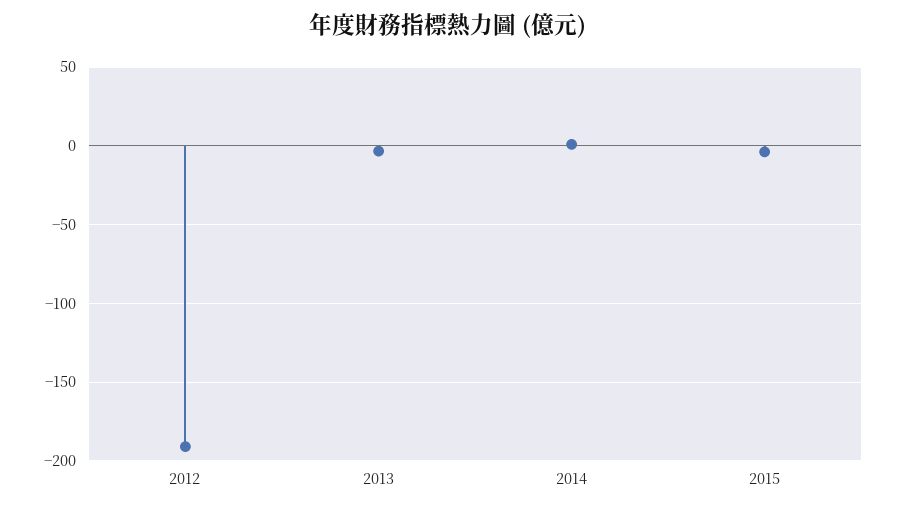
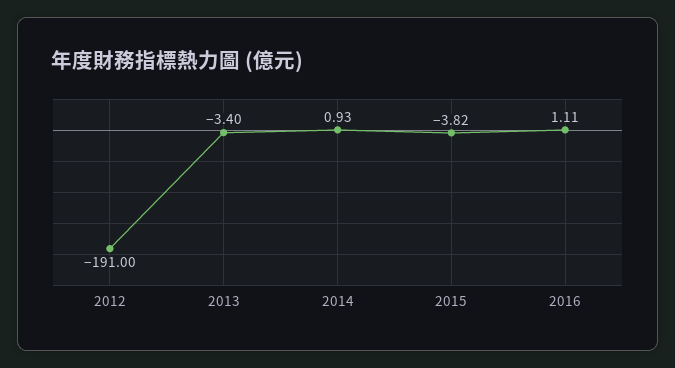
2016: none -> 1.11

